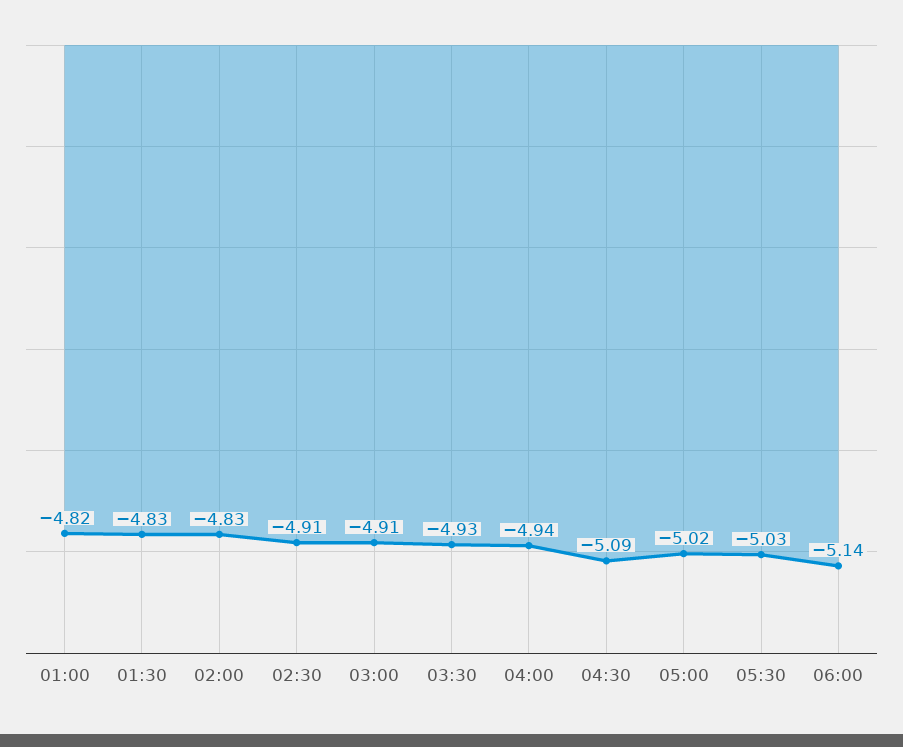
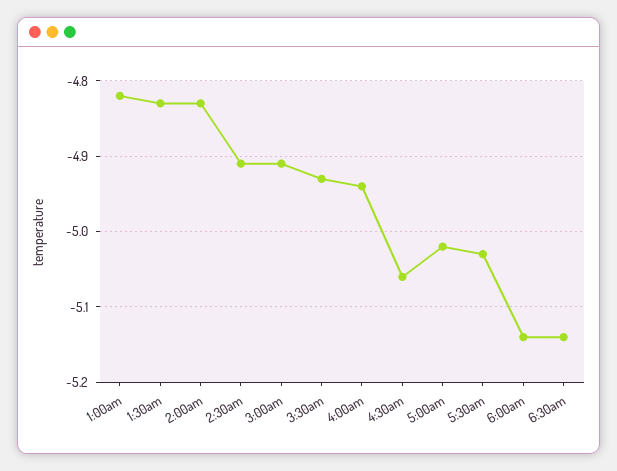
04:30: -5.09 -> -5.06
6:30am: none -> -5.14

